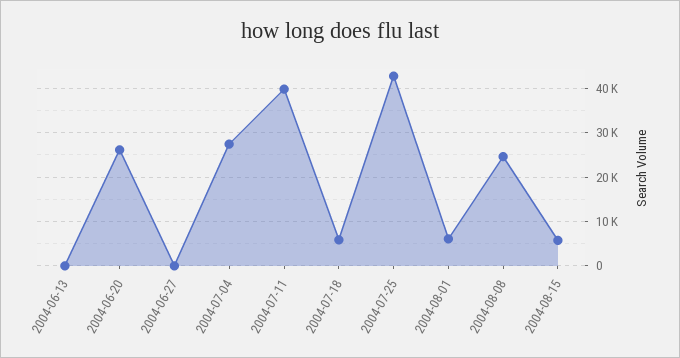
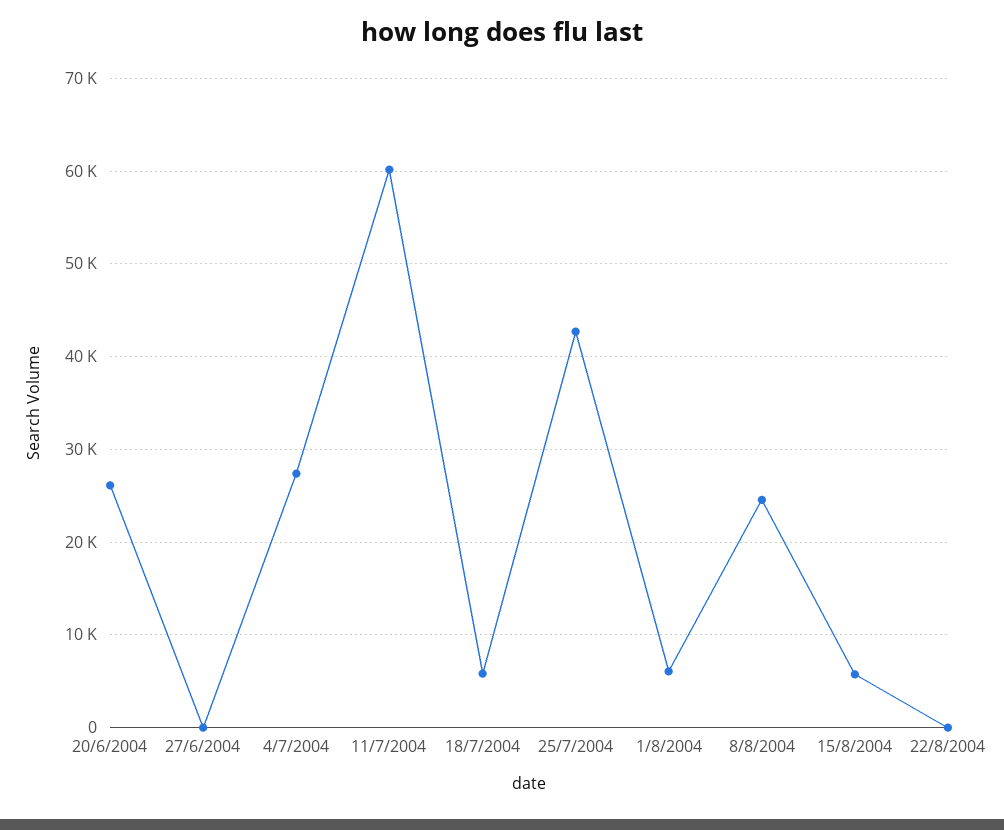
2004-06-13: 0 -> none
2004-07-11: 40000 -> 60000
22/8/2004: none -> 0

